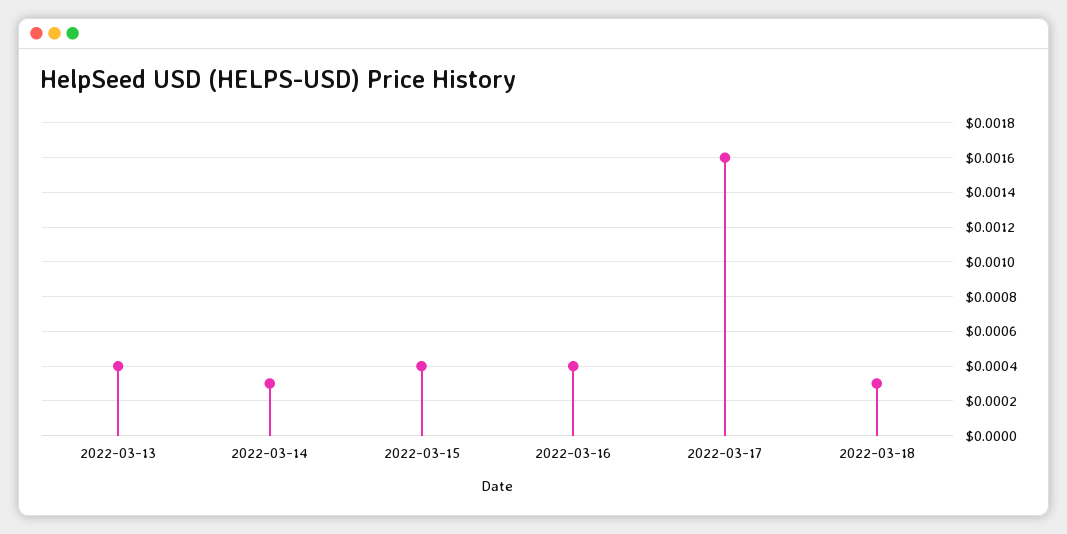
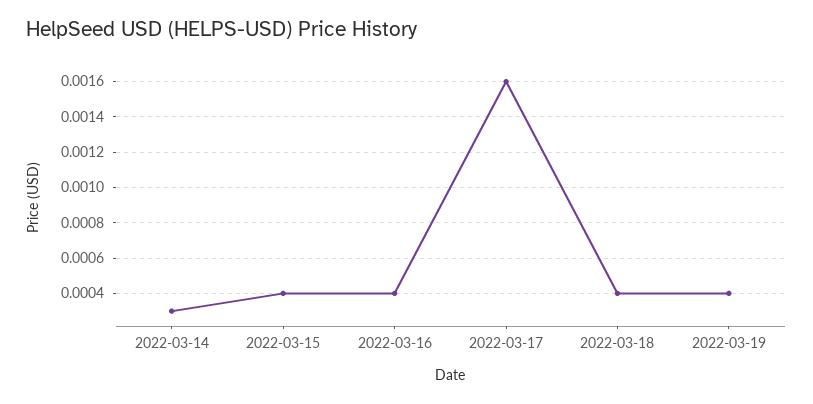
2022-03-13: 0.0004 -> none
2022-03-18: 0.0003 -> 0.0004
2022-03-19: none -> 0.0004

